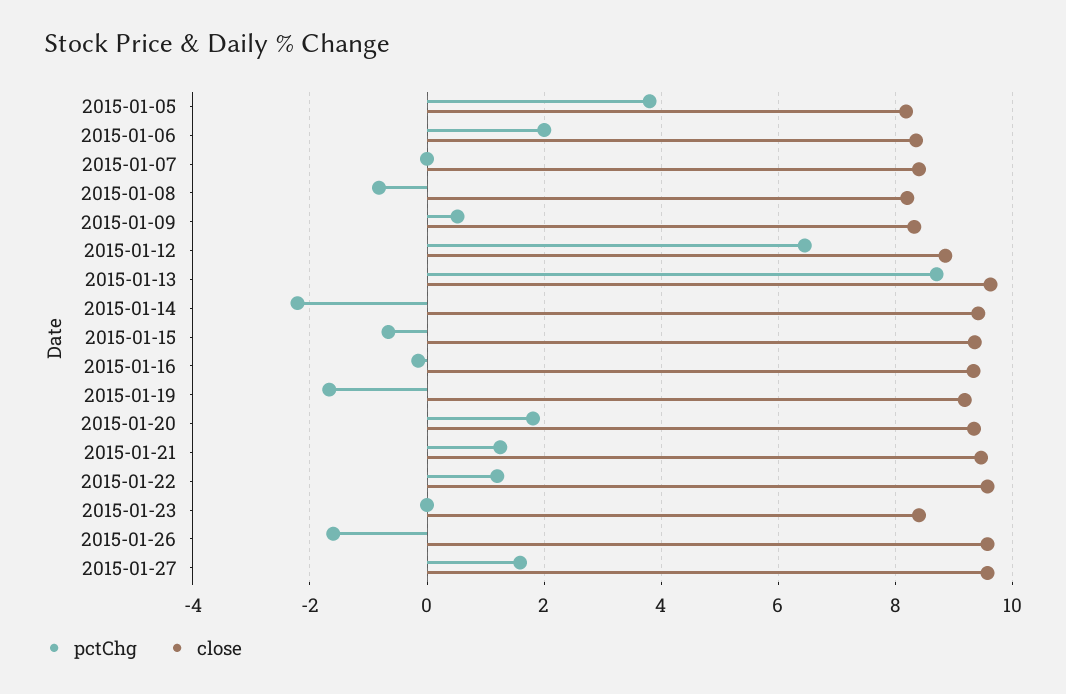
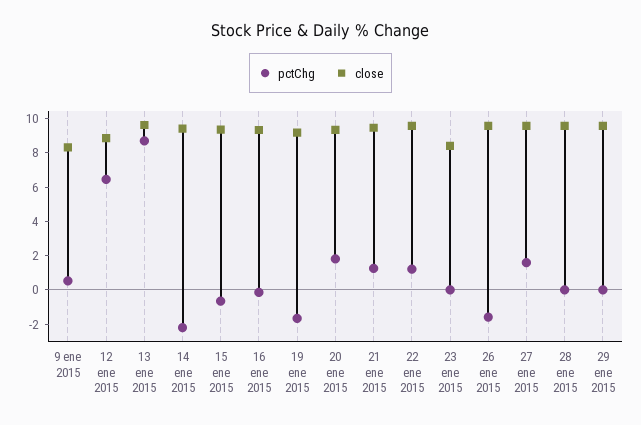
pctChg, 2015-01-05: 3.8 -> none
close, 2015-01-05: 8.2 -> none
pctChg, 2015-01-06: 2 -> none
close, 2015-01-06: 8.4 -> none
pctChg, 2015-01-07: 0 -> none
close, 2015-01-07: 8.4 -> none
pctChg, 2015-01-08: -0.8 -> none
close, 2015-01-08: 8.2 -> none
pctChg, 28 ene 2015: none -> 0
close, 28 ene 2015: none -> 9.5
pctChg, 29 ene 2015: none -> 0
close, 29 ene 2015: none -> 9.5

